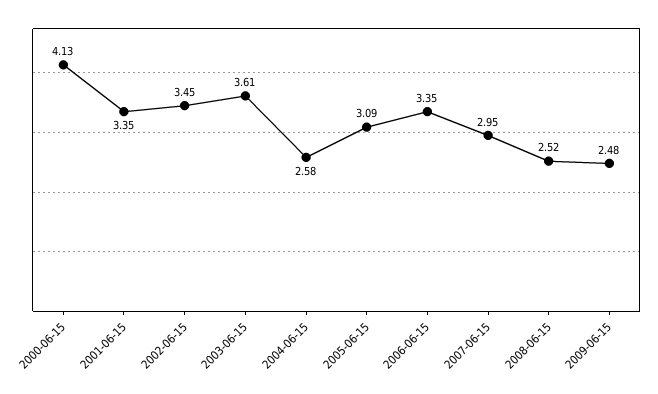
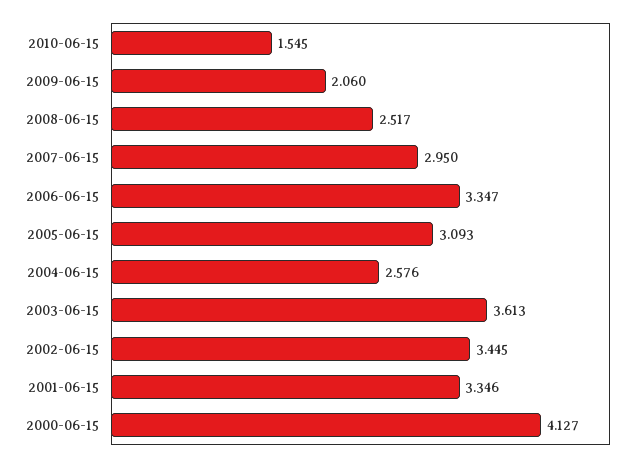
2009-06-15: 2.48 -> 2.06
2010-06-15: none -> 1.545

